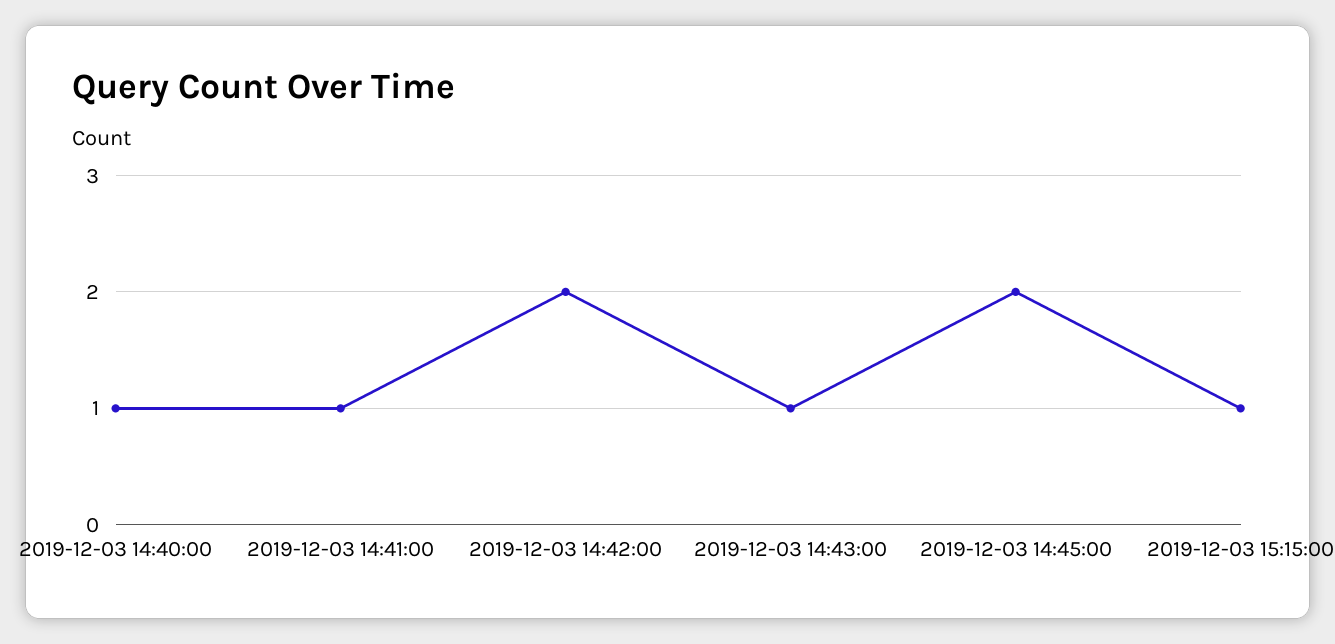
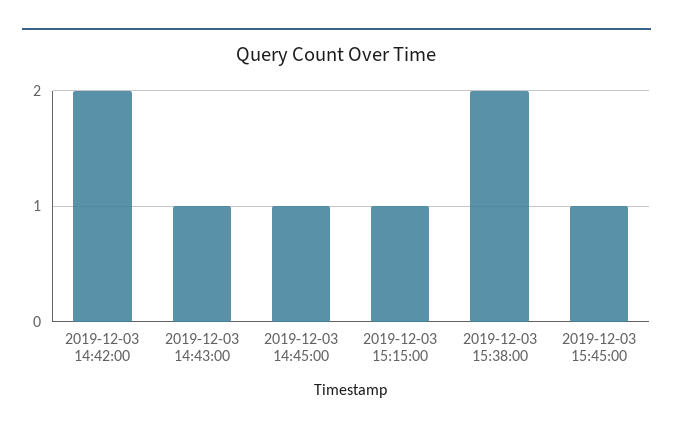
2019-12-03 14:40:00: 1 -> none
2019-12-03 14:41:00: 1 -> none
2019-12-03 14:45:00: 2 -> 1
2019-12-03 15:38:00: none -> 2
2019-12-03 15:45:00: none -> 1

